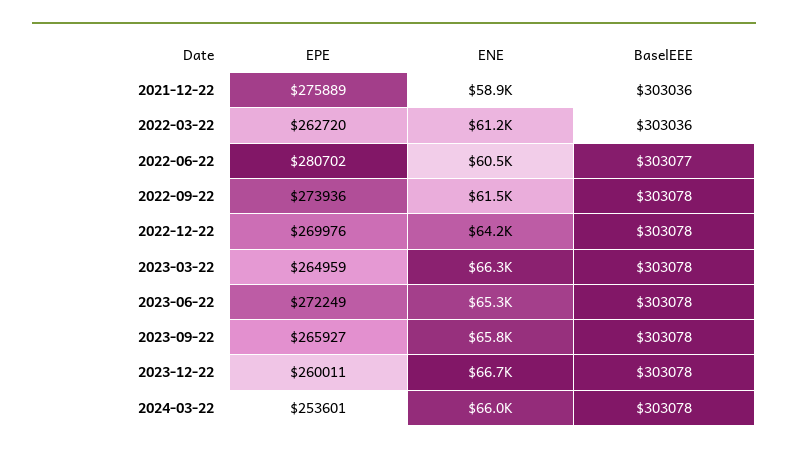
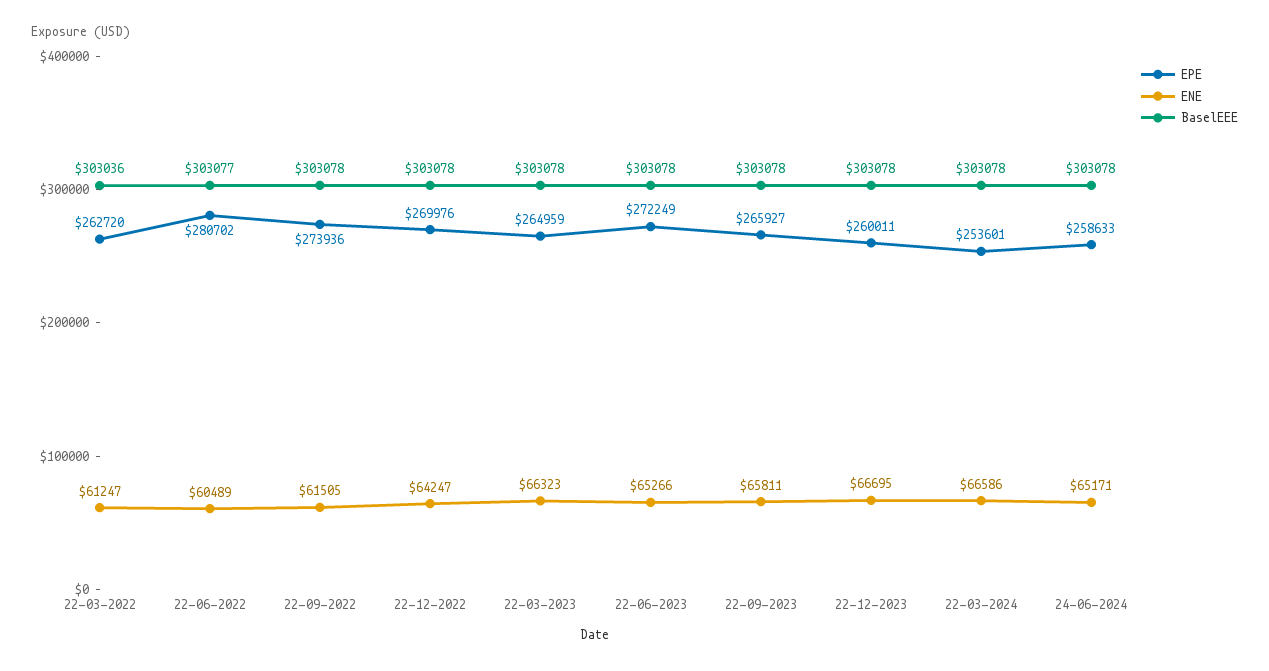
EPE, 2021-12-22: 275889 -> none
ENE, 2021-12-22: 58900 -> none
BaselEEE, 2021-12-22: 303036 -> none
ENE, 2024-03-22: 66000 -> 66586
EPE, 24-06-2024: none -> 258633
ENE, 24-06-2024: none -> 65171
BaselEEE, 24-06-2024: none -> 303078

